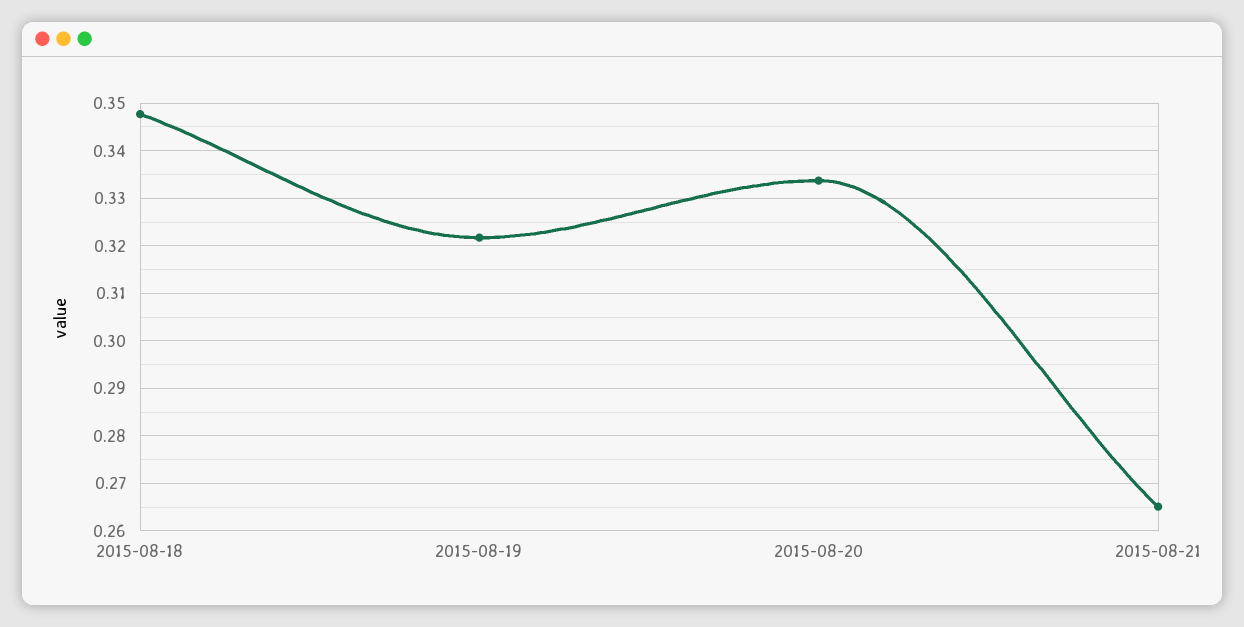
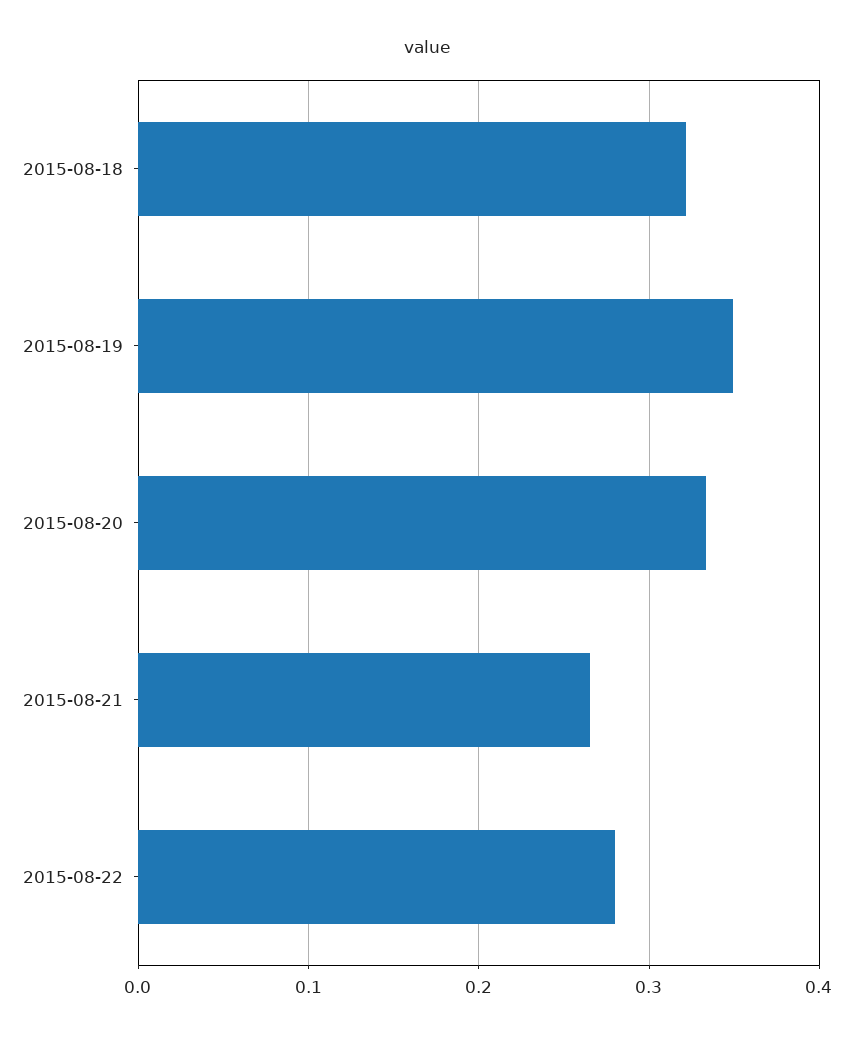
2015-08-18: 0.348 -> 0.32
2015-08-19: 0.322 -> 0.35
2015-08-22: none -> 0.28

